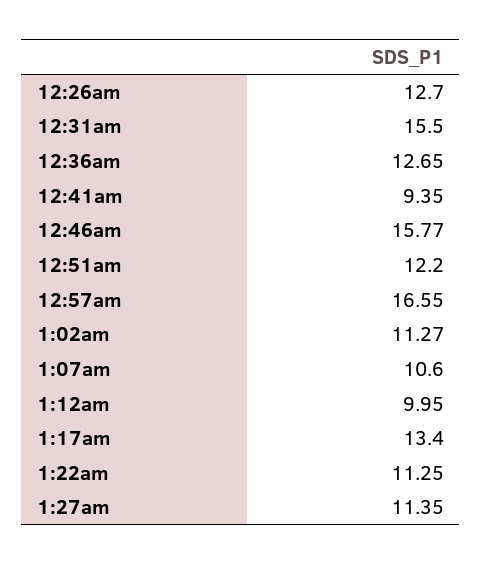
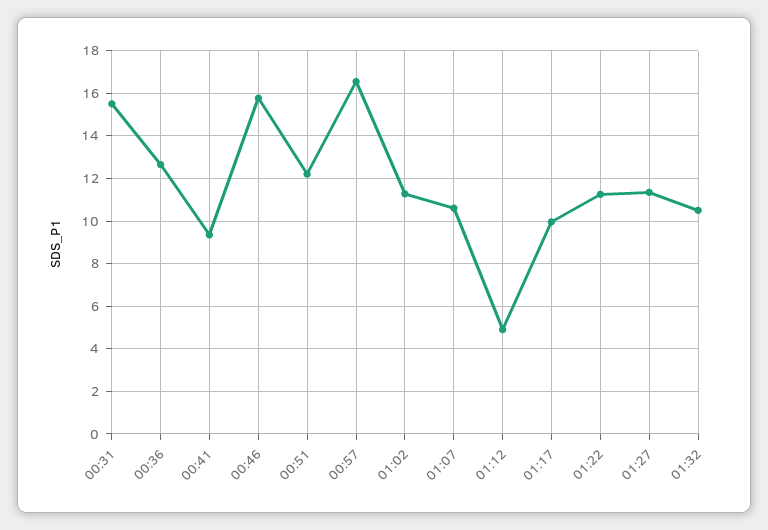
12:26am: 12.7 -> none
1:12am: 9.95 -> 5
1:17am: 13.4 -> 10
01:32: none -> 10.5

